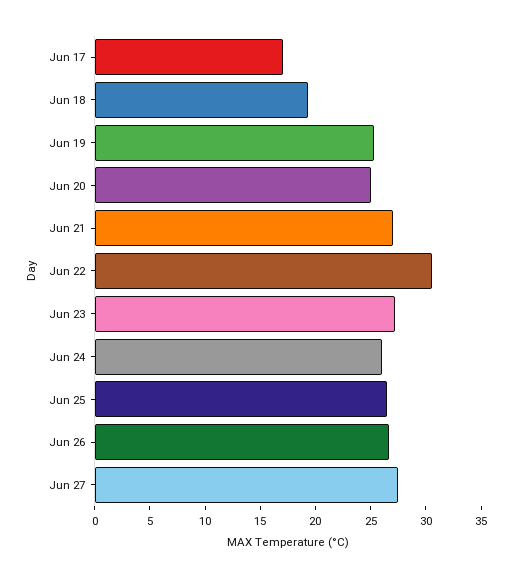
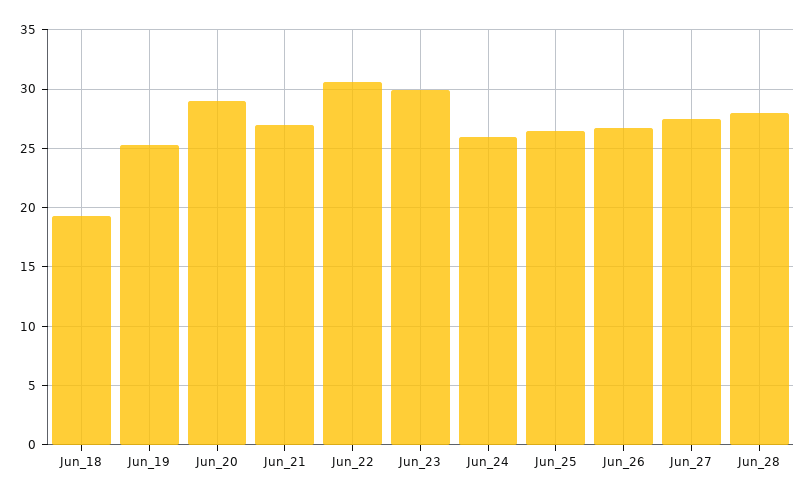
Jun 17: 17 -> none
Jun 20: 25 -> 29
Jun 23: 27 -> 30
Jun_28: none -> 28

